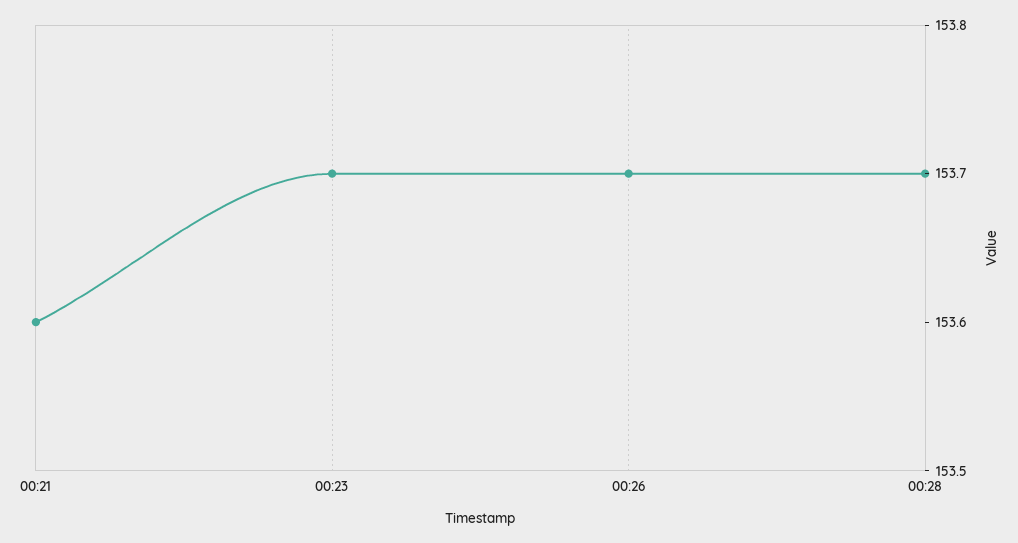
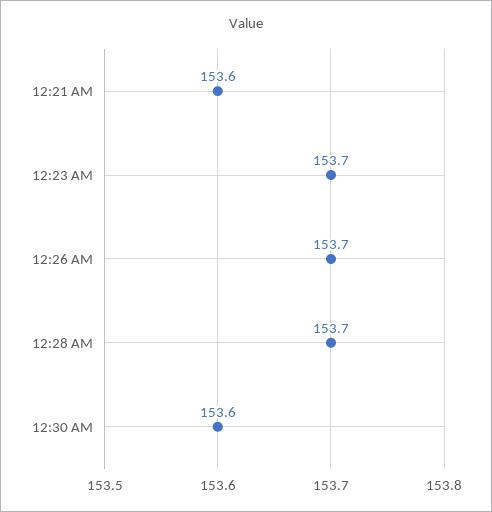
12:30 AM: none -> 153.6

